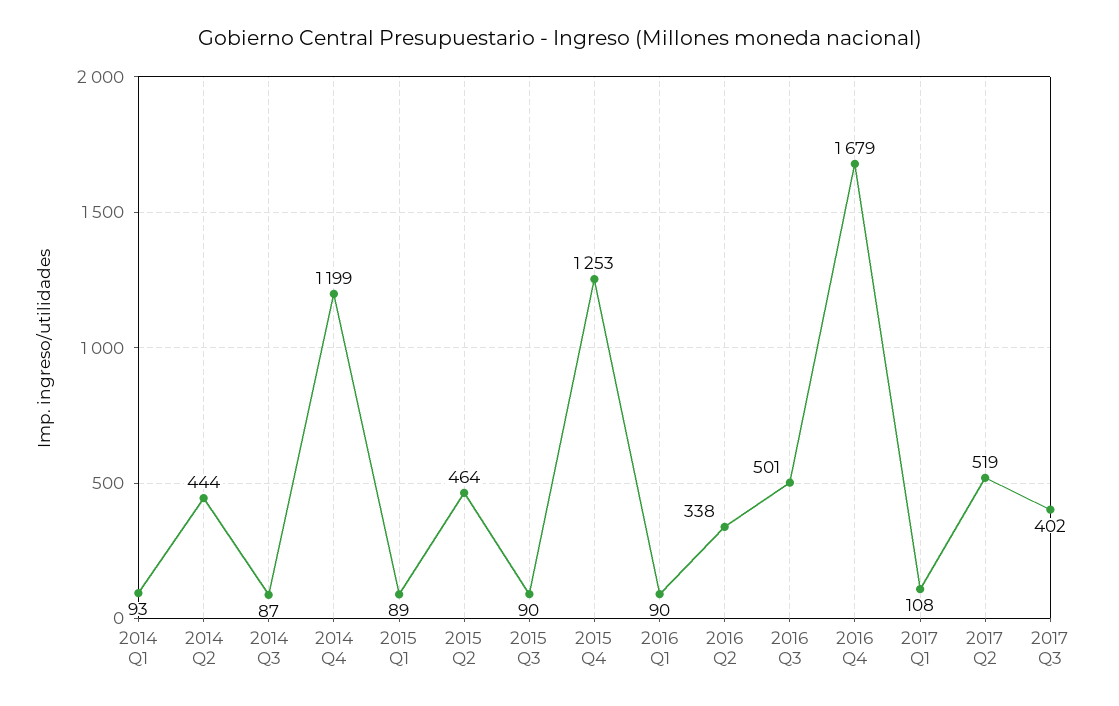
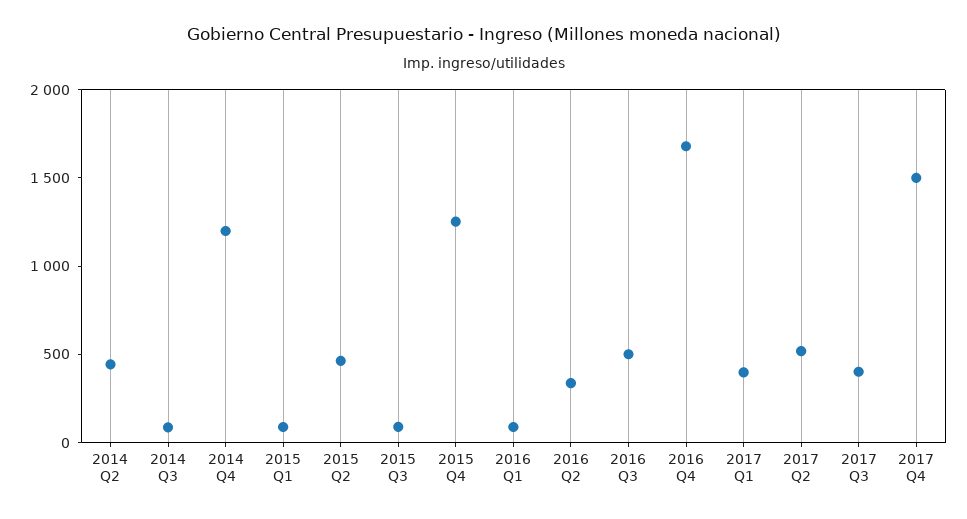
2014 Q1: 93 -> none
2017 Q1: 108 -> 400
2017 Q4: none -> 1500

